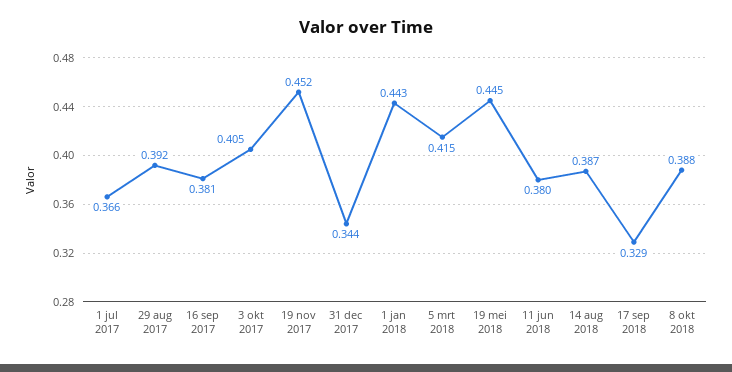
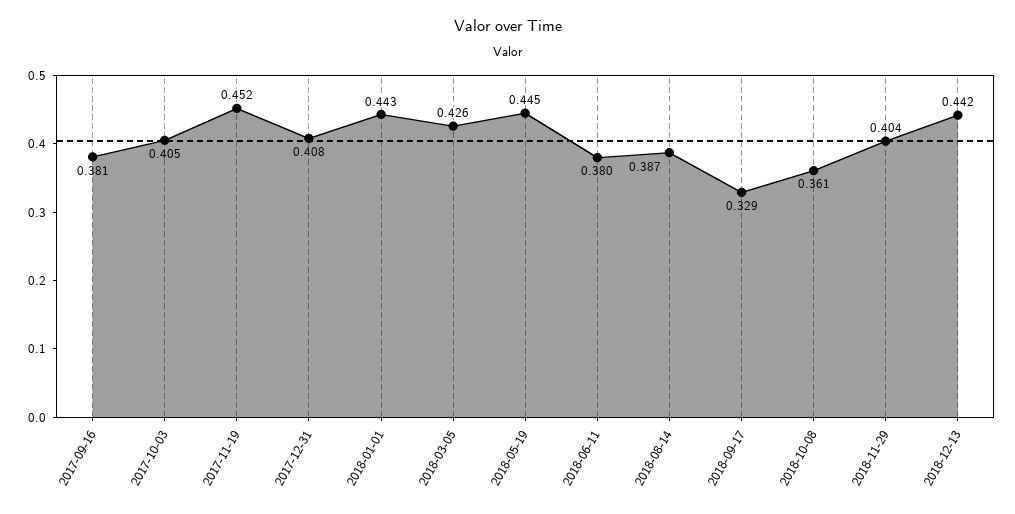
1 jul 2017: 0.366 -> none
29 aug 2017: 0.392 -> none
31 dec 2017: 0.344 -> 0.408
5 mrt 2018: 0.415 -> 0.426
8 okt 2018: 0.388 -> 0.361
2018-11-29: none -> 0.404
2018-12-13: none -> 0.442

